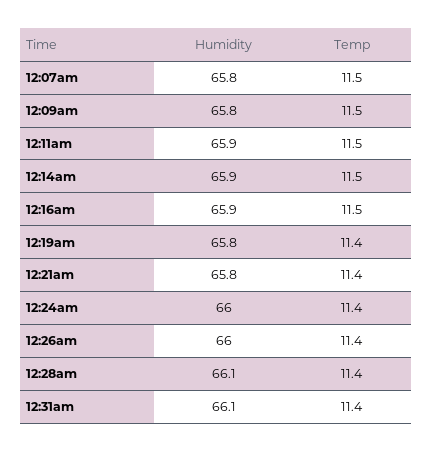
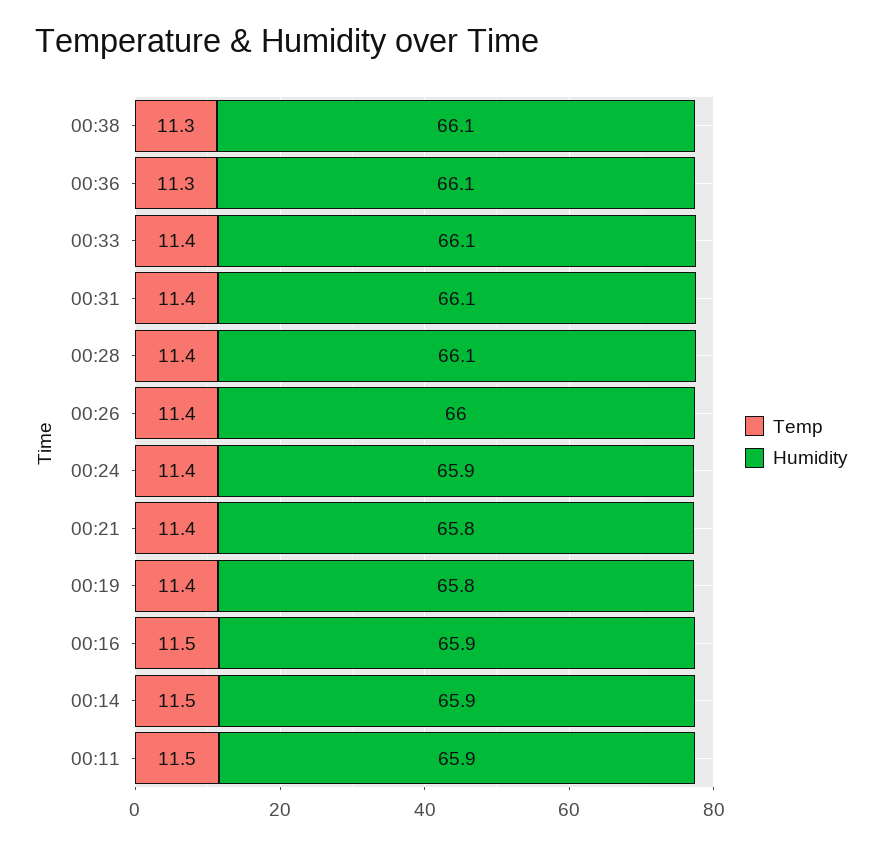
Humidity, 12:07am: 65.8 -> none
Temp, 12:07am: 11.5 -> none
Humidity, 12:09am: 65.8 -> none
Temp, 12:09am: 11.5 -> none
Humidity, 12:24am: 66 -> 65.9
Temp, 00:38: none -> 11.3
Humidity, 00:38: none -> 66.1
Temp, 00:36: none -> 11.3
Humidity, 00:36: none -> 66.1
Temp, 00:33: none -> 11.4
Humidity, 00:33: none -> 66.1

